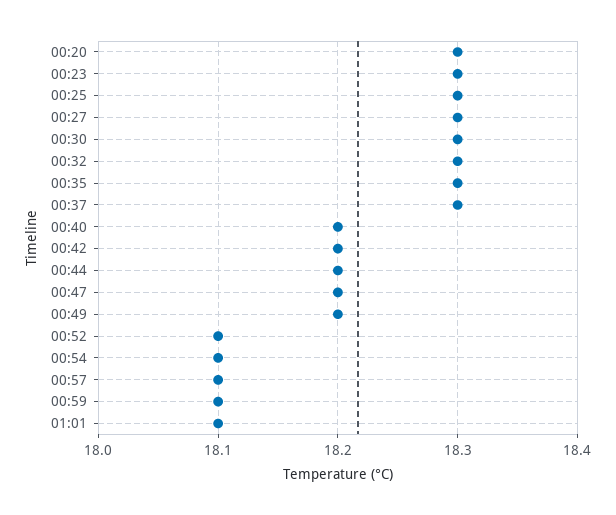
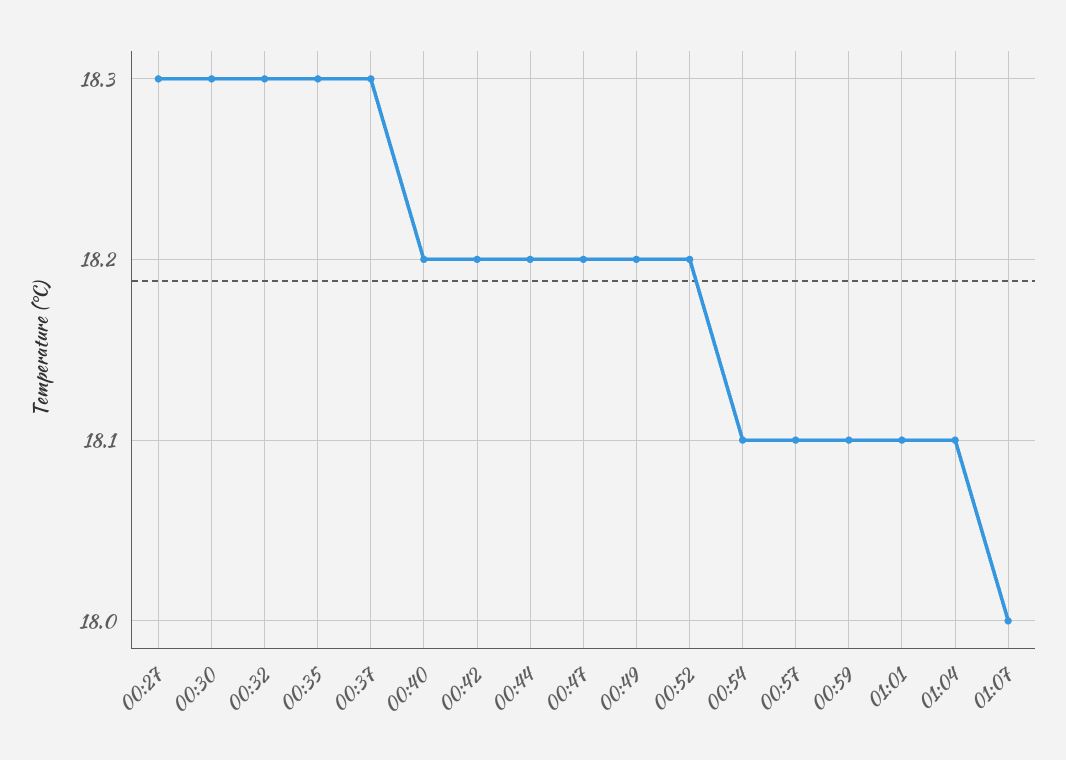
00:20: 18.3 -> none
00:23: 18.3 -> none
00:25: 18.3 -> none
00:52: 18.1 -> 18.2
01:04: none -> 18.1
01:07: none -> 18

